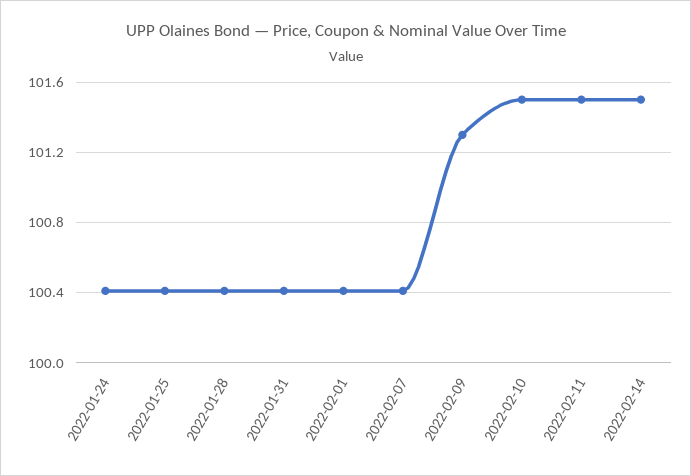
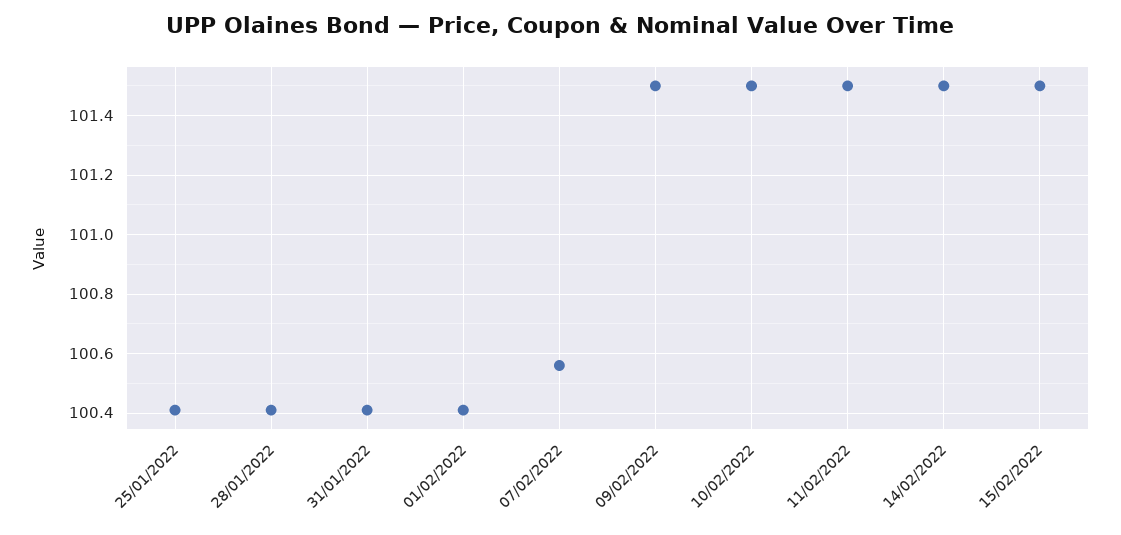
2022-01-24: 100.4 -> none
2022-02-07: 100.4 -> 100.55
2022-02-09: 101.3 -> 101.5
15/02/2022: none -> 101.5

